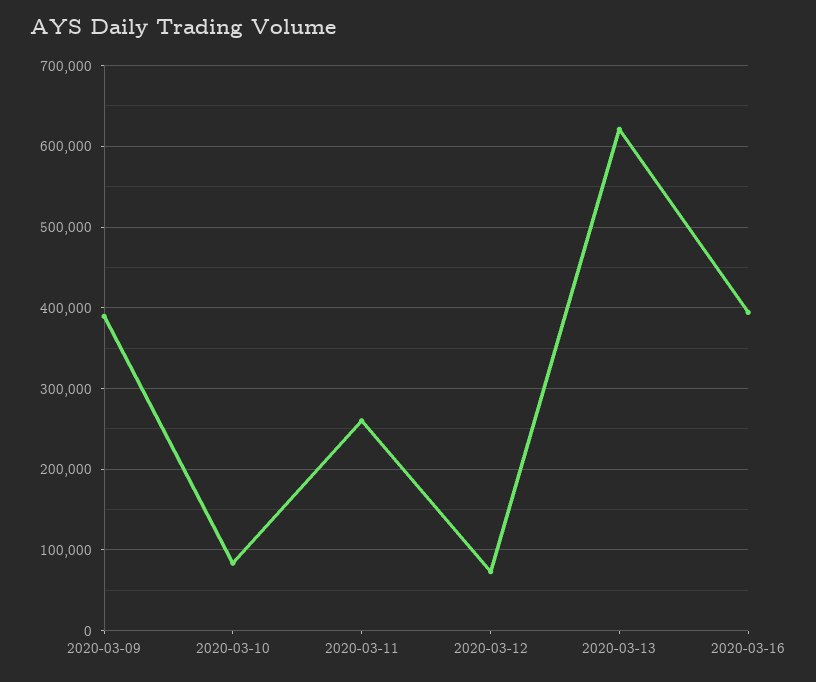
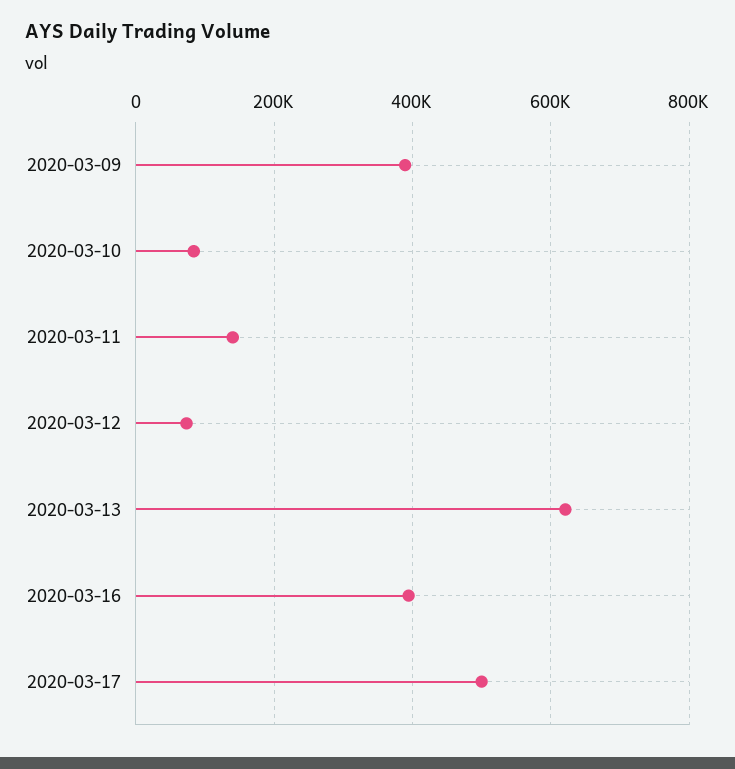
2020-03-11: 260000 -> 140000
2020-03-17: none -> 500000

